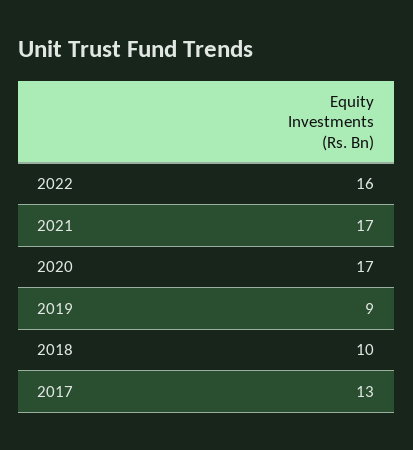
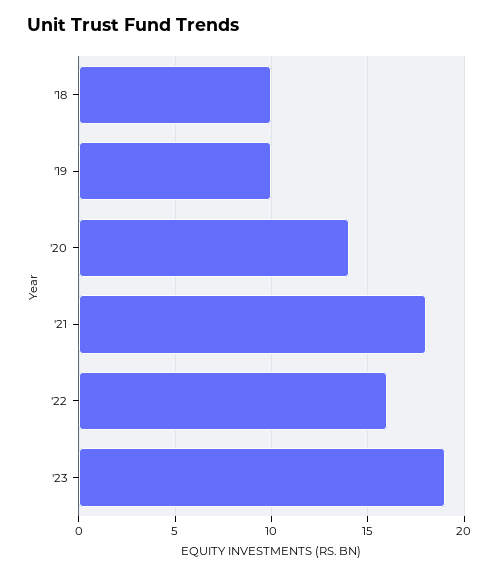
2021: 17 -> 18
2020: 17 -> 14
2019: 9 -> 10
2017: 13 -> none
'23: none -> 19

